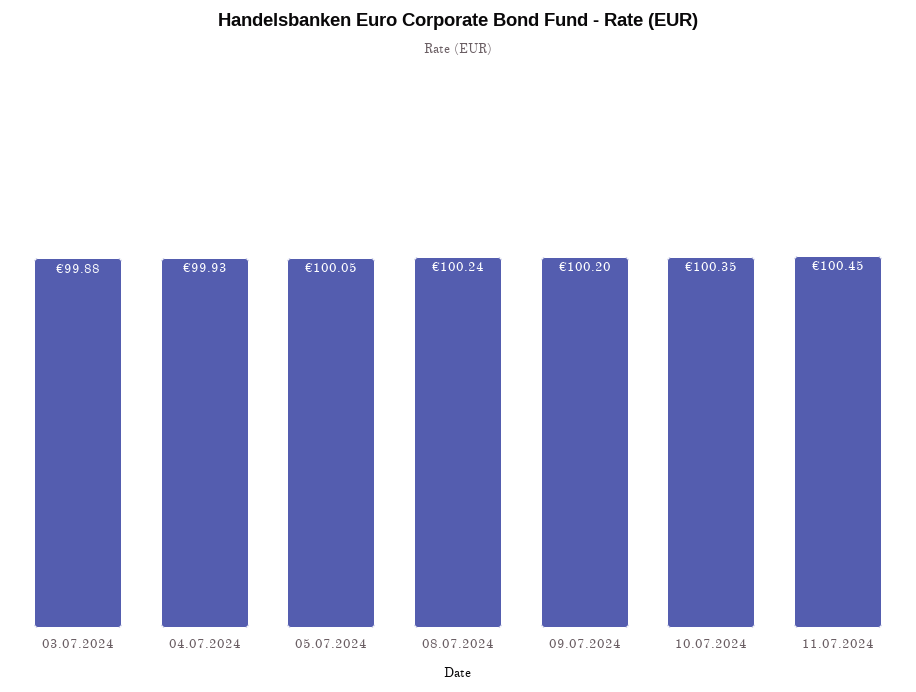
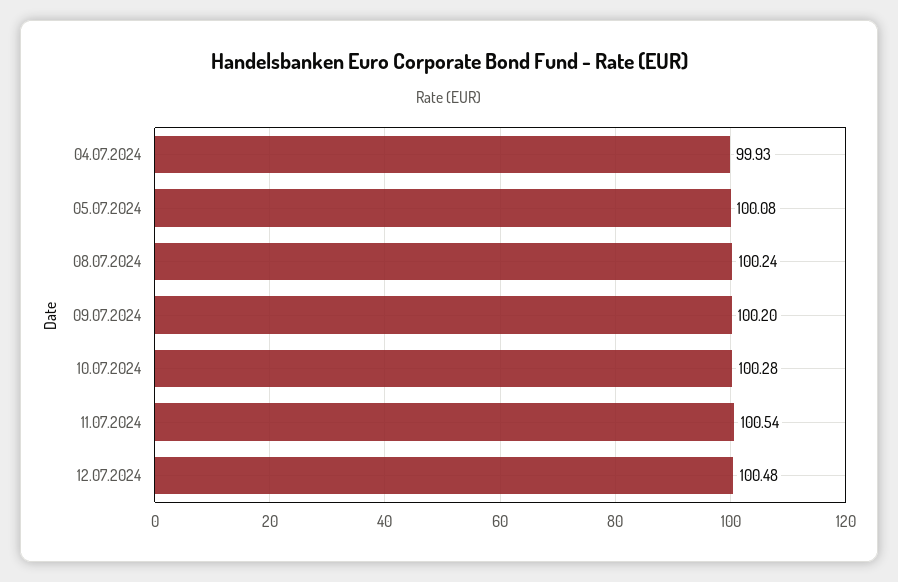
03.07.2024: 99.88 -> none
05.07.2024: 100.05 -> 100.08
10.07.2024: 100.35 -> 100.28
11.07.2024: 100.45 -> 100.54
12.07.2024: none -> 100.48

